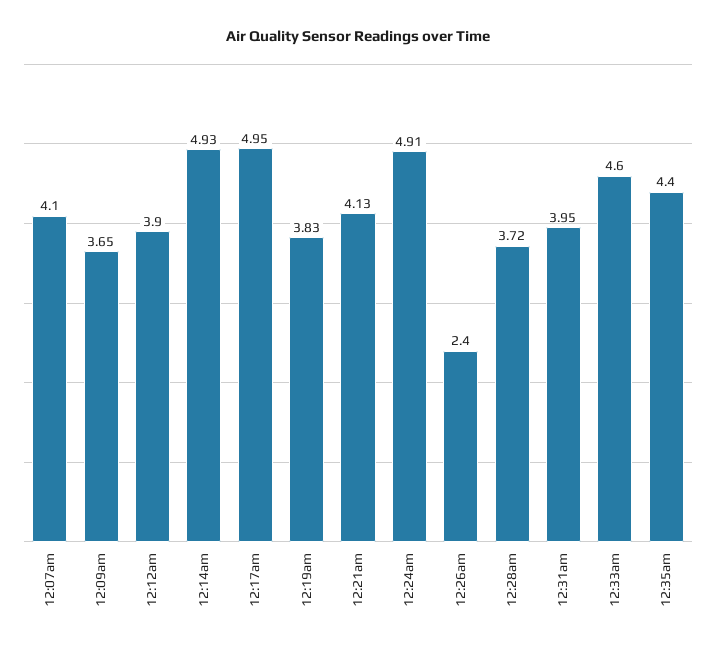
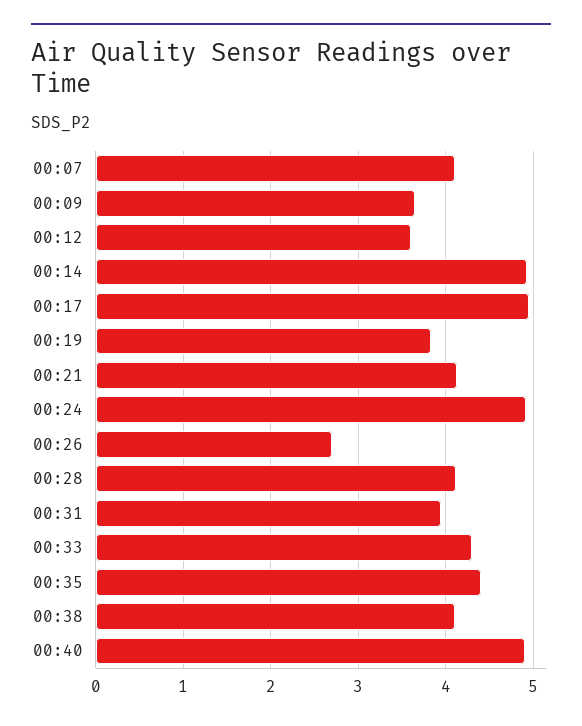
12:12am: 3.9 -> 3.6
12:26am: 2.4 -> 2.7
12:28am: 3.72 -> 4.1
12:33am: 4.6 -> 4.3
00:38: none -> 4.1
00:40: none -> 4.9

